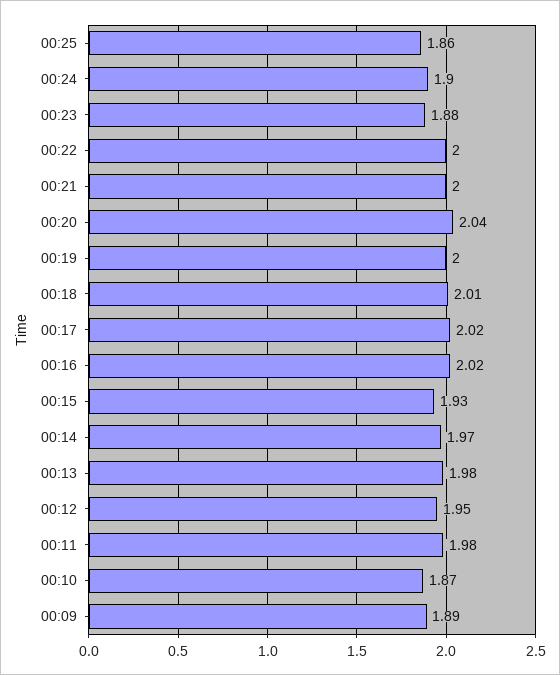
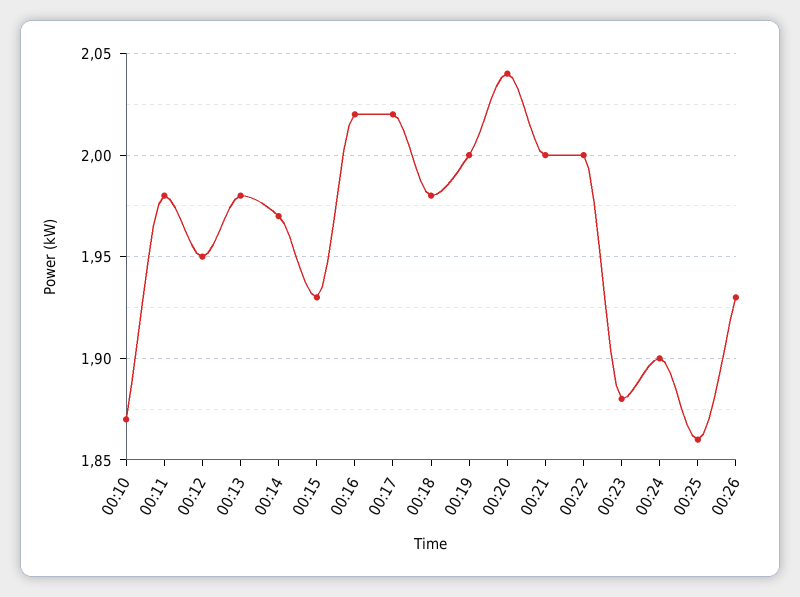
00:18: 2.01 -> 1.98
00:09: 1.89 -> none
00:26: none -> 1.93

